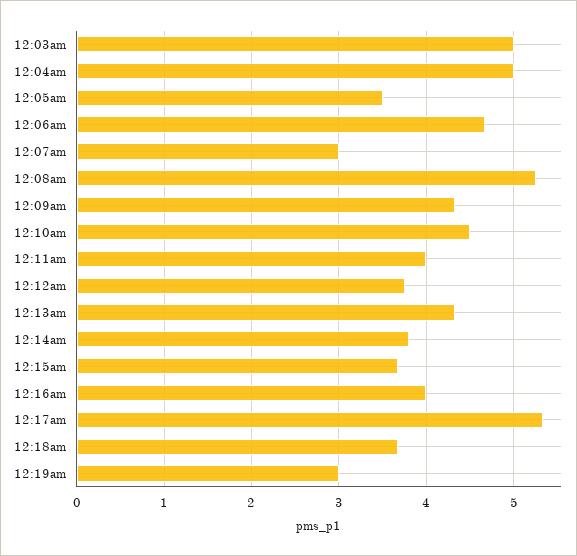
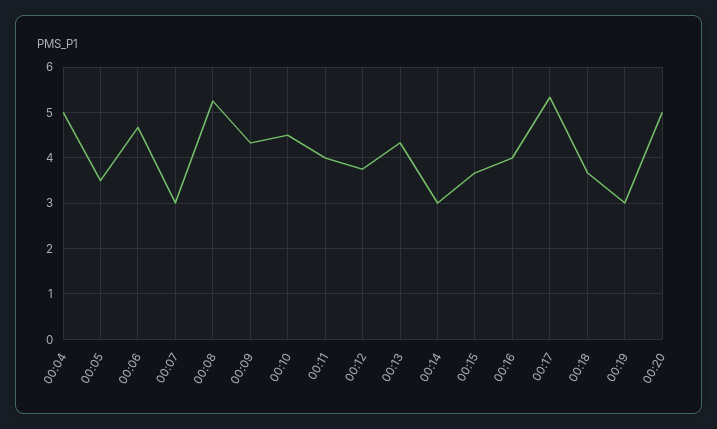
12:03am: 5 -> none
12:14am: 3.8 -> 3
00:20: none -> 5

